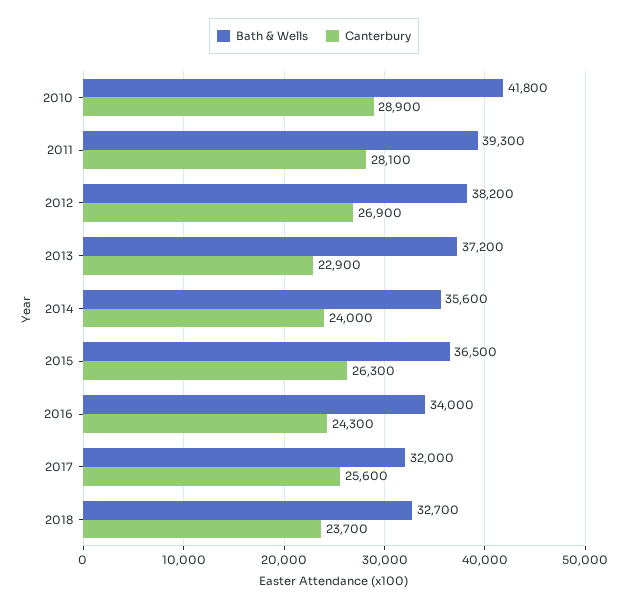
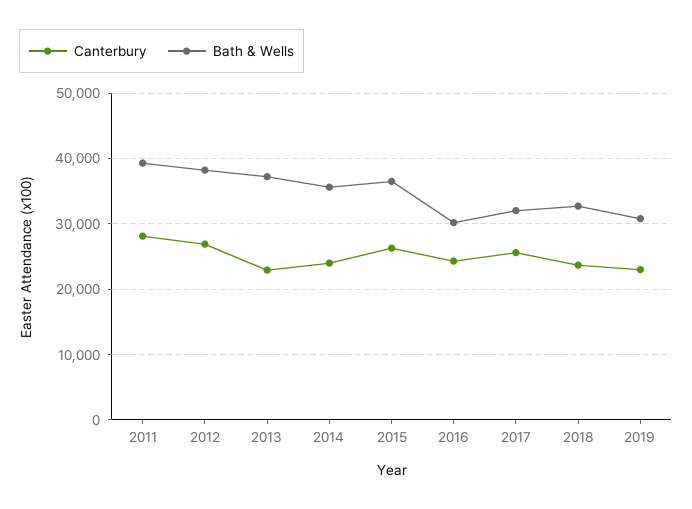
Bath & Wells, 2010: 41800 -> none
Canterbury, 2010: 28900 -> none
Bath & Wells, 2016: 34000 -> 30000
Canterbury, 2019: none -> 23000
Bath & Wells, 2019: none -> 31000

